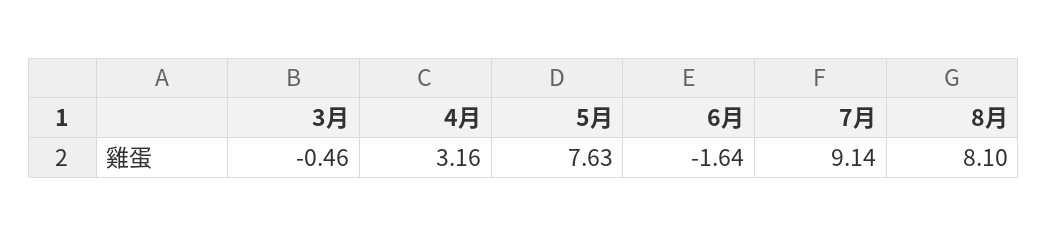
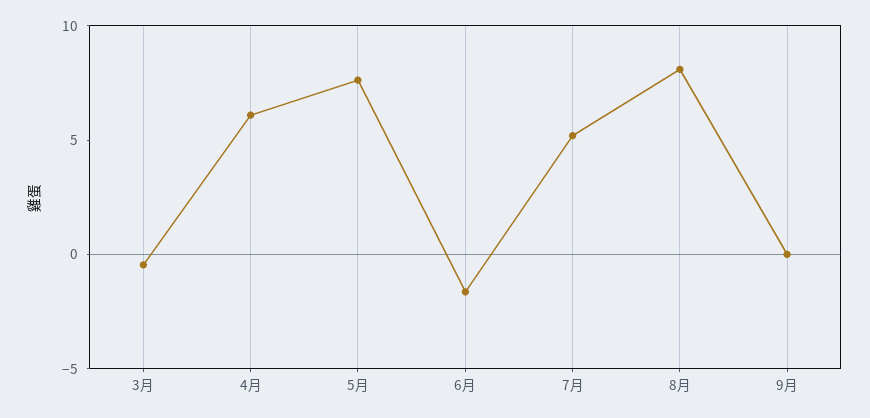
4月: 3.16 -> 6
7月: 9.14 -> 5
9月: none -> 0

